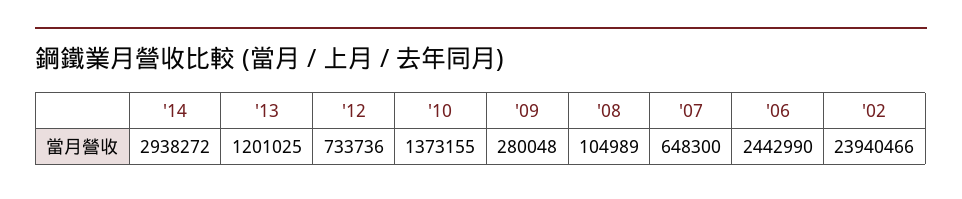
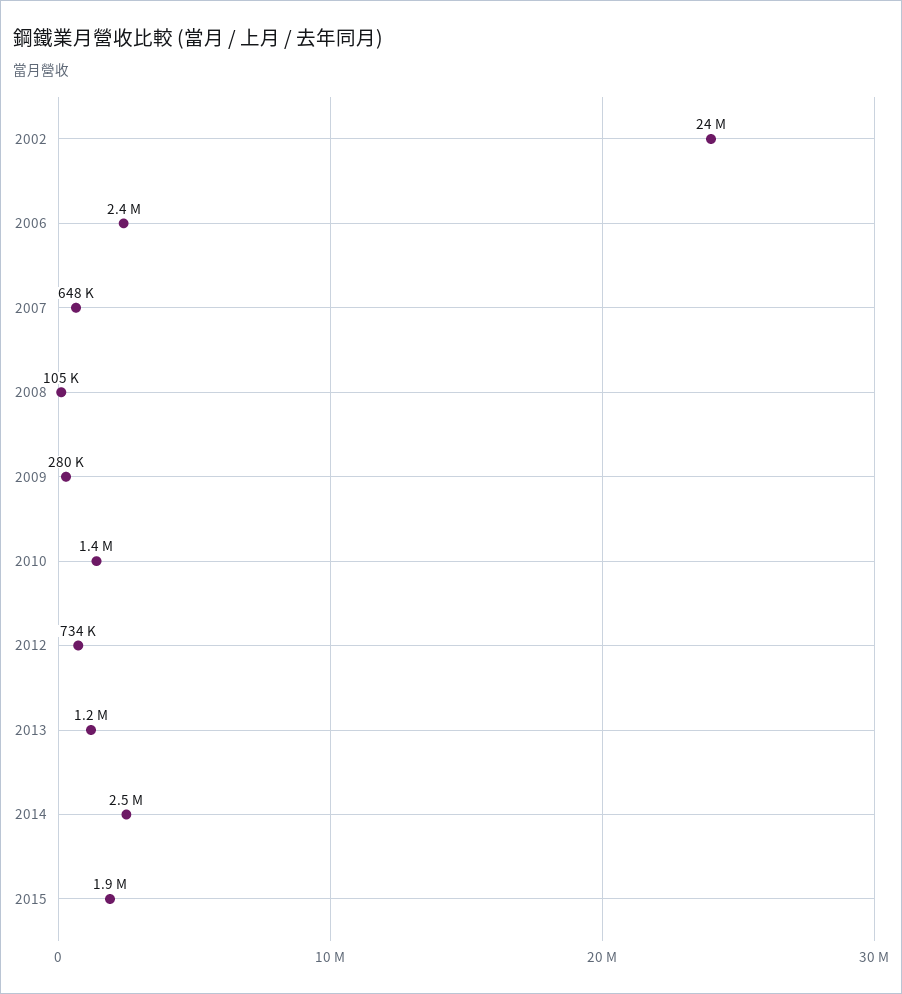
'14: 2938272 -> 2500000
2015: none -> 1900000

